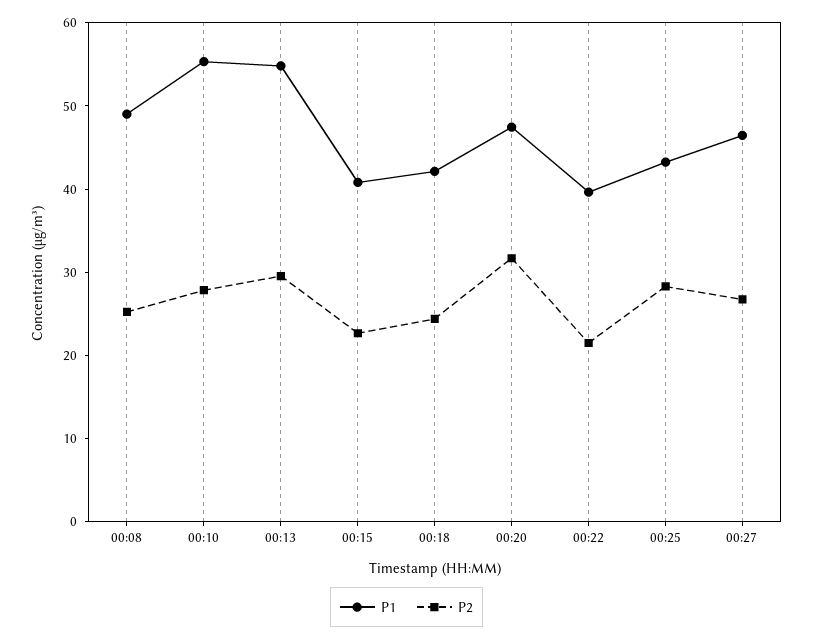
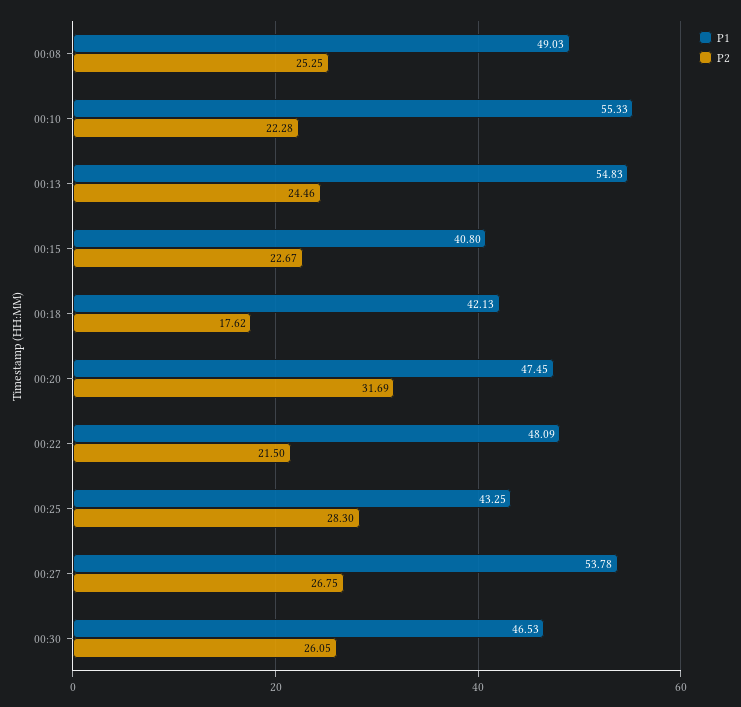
P2, 00:10: 28 -> 22.28
P2, 00:13: 30 -> 24.46
P2, 00:18: 24 -> 17.62
P1, 00:22: 40 -> 48.09
P1, 00:27: 46 -> 53.78
P1, 00:30: none -> 46.53
P2, 00:30: none -> 26.05

